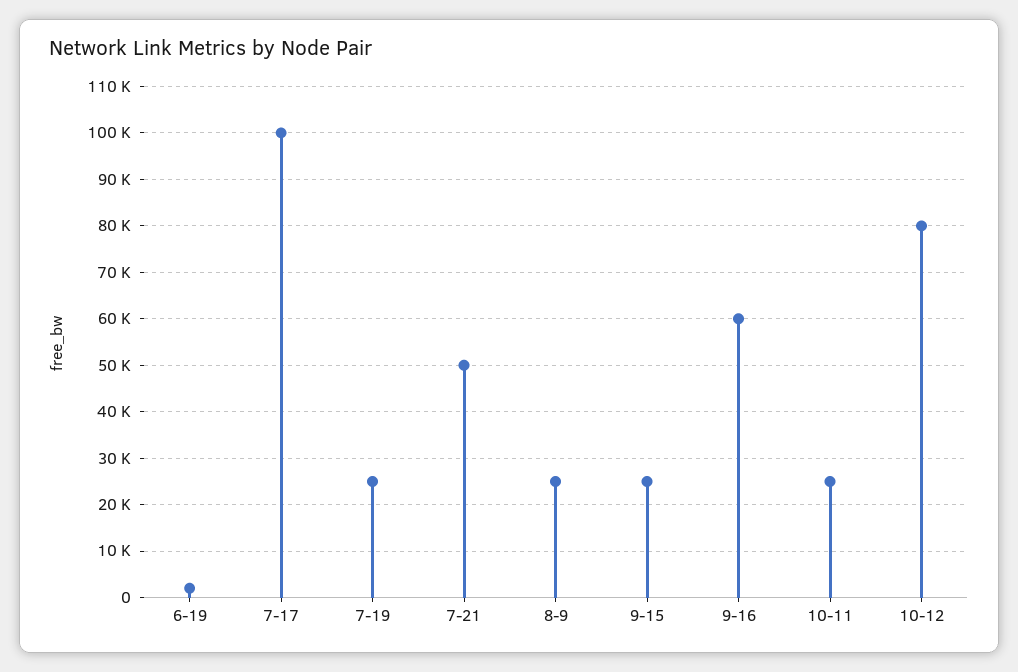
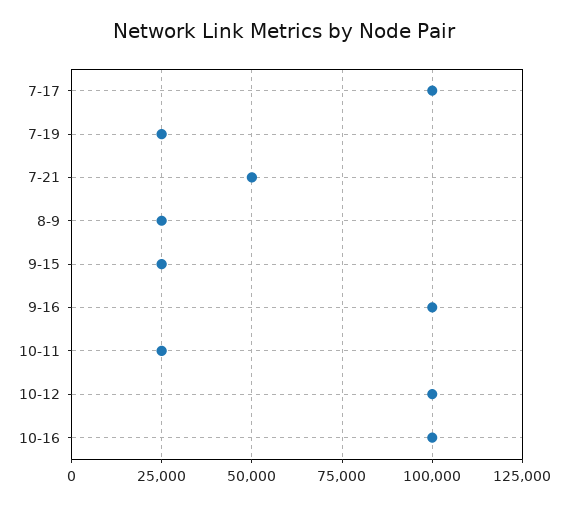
6-19: 2000 -> none
9-16: 60000 -> 100000
10-12: 80000 -> 100000
10-16: none -> 100000

